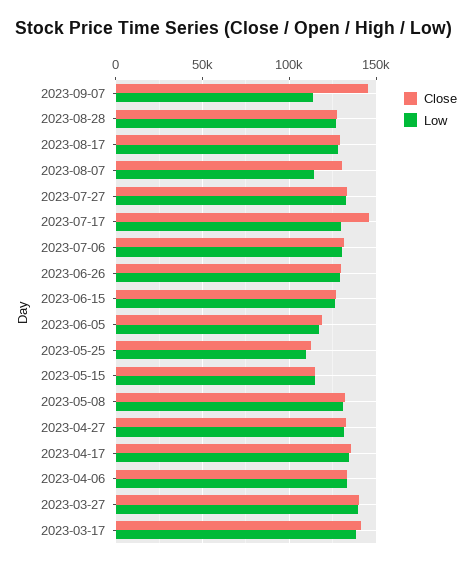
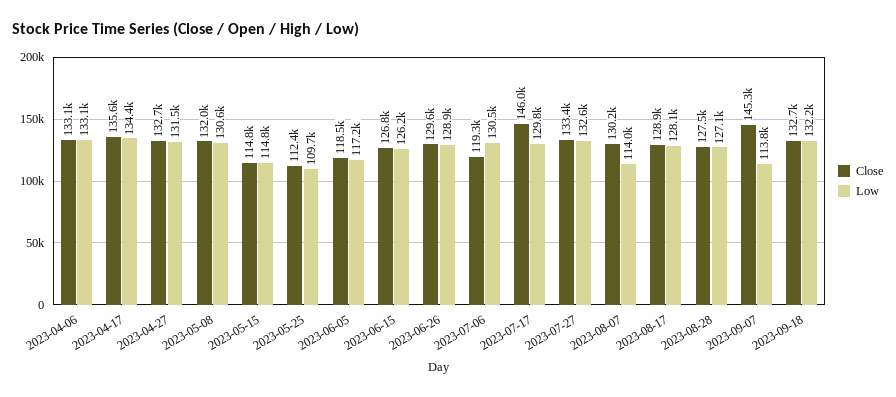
Close, 2023-07-06: 130000 -> 119300
Close, 2023-03-27: 140000 -> none
Low, 2023-03-27: 140000 -> none
Close, 2023-03-17: 140000 -> none
Low, 2023-03-17: 140000 -> none
Close, 2023-09-18: none -> 132700
Low, 2023-09-18: none -> 132200

